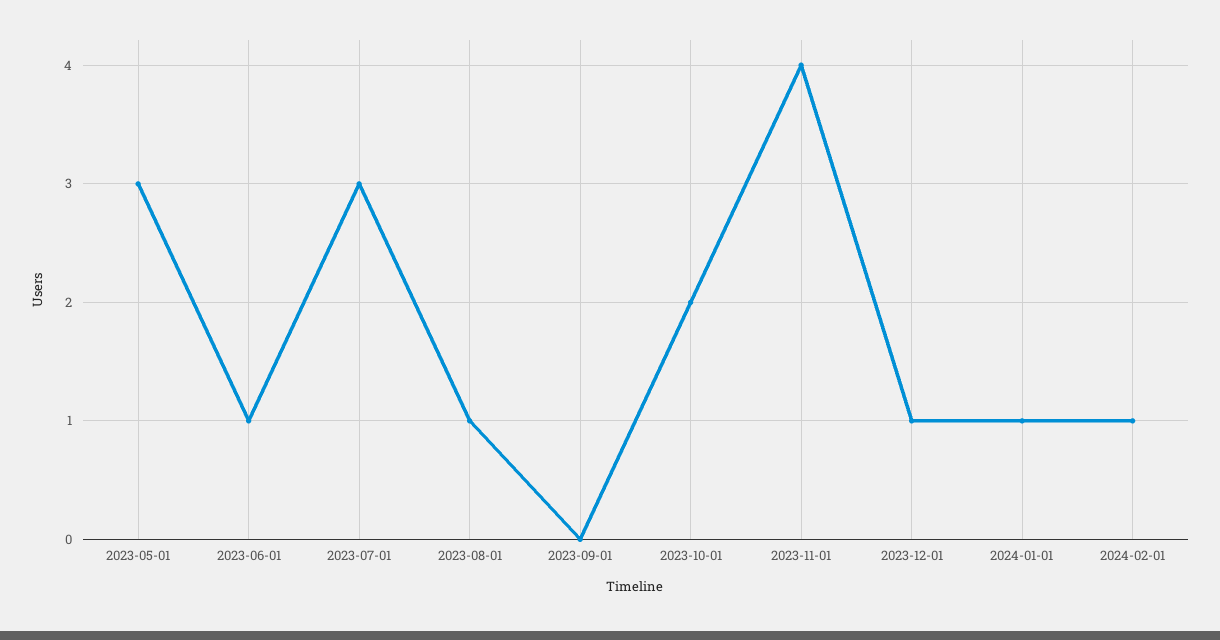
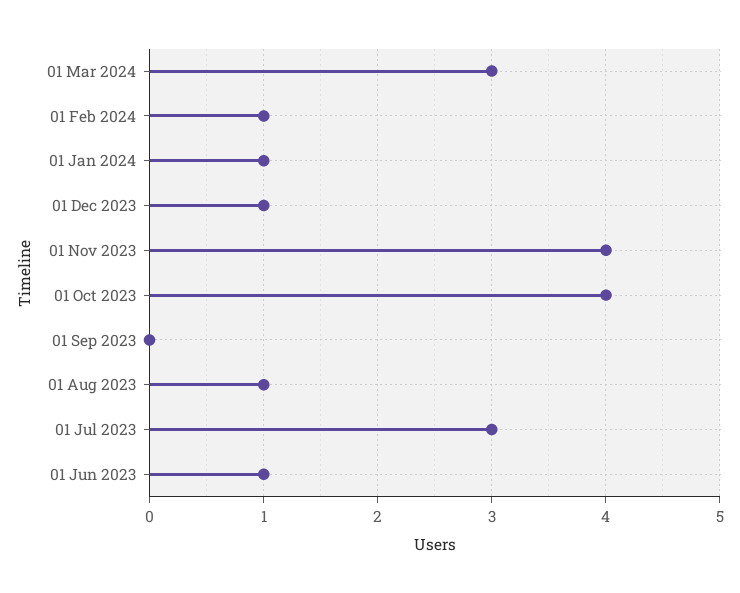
2023-05-01: 3 -> none
2023-10-01: 2 -> 4
01 Mar 2024: none -> 3

